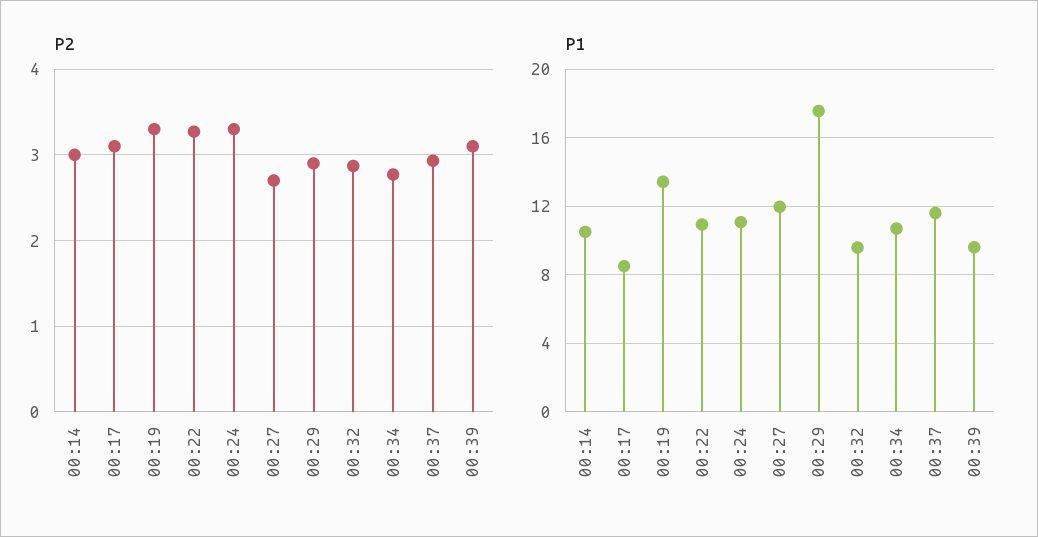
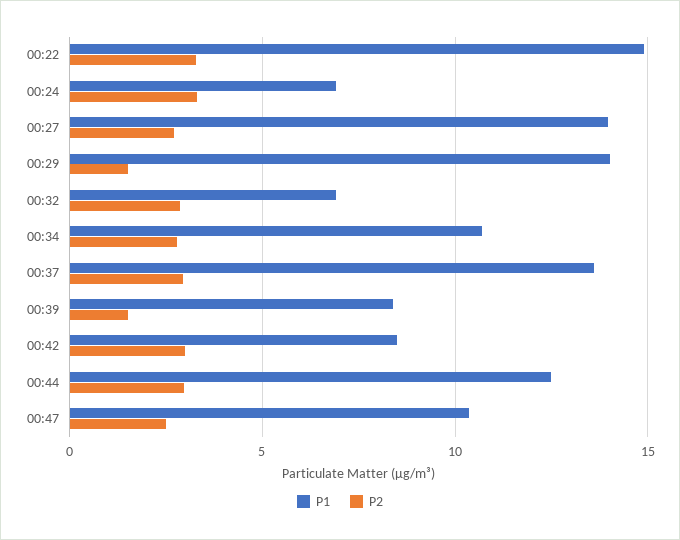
P2, 00:14: 3 -> none
P2, 00:17: 3.1 -> none
P2, 00:19: 3.3 -> none
P2, 00:29: 2.9 -> 1.5
P2, 00:39: 3.1 -> 1.5
P1, 00:14: 10.5 -> none
P1, 00:17: 8.5 -> none
P1, 00:19: 13.5 -> none
P1, 00:22: 11 -> 15
P1, 00:24: 11 -> 7
P1, 00:27: 12 -> 14
P1, 00:29: 17.5 -> 14
P1, 00:32: 9.5 -> 7
P1, 00:37: 11.5 -> 13.5
P1, 00:39: 9.5 -> 8.5
P1, 00:42: none -> 8.5
P2, 00:42: none -> 3
P1, 00:44: none -> 12.5
P2, 00:44: none -> 3
P1, 00:47: none -> 10.5
P2, 00:47: none -> 2.5

